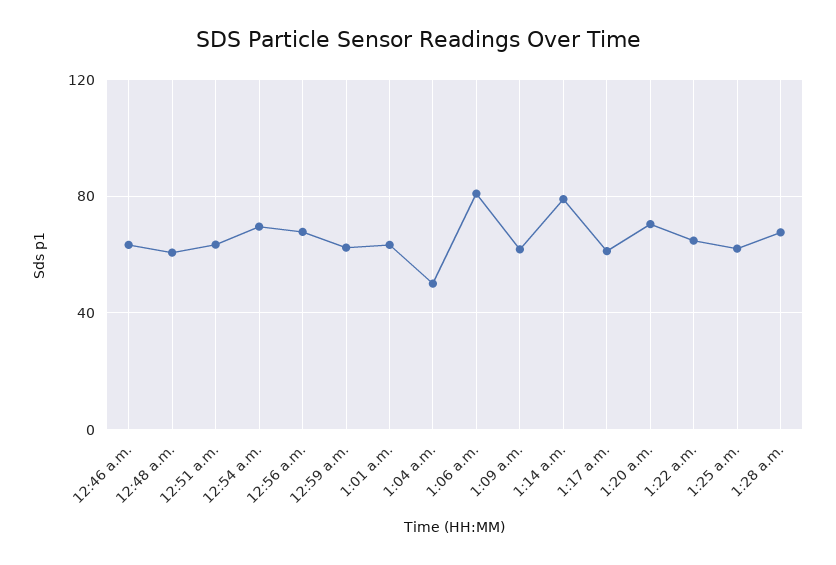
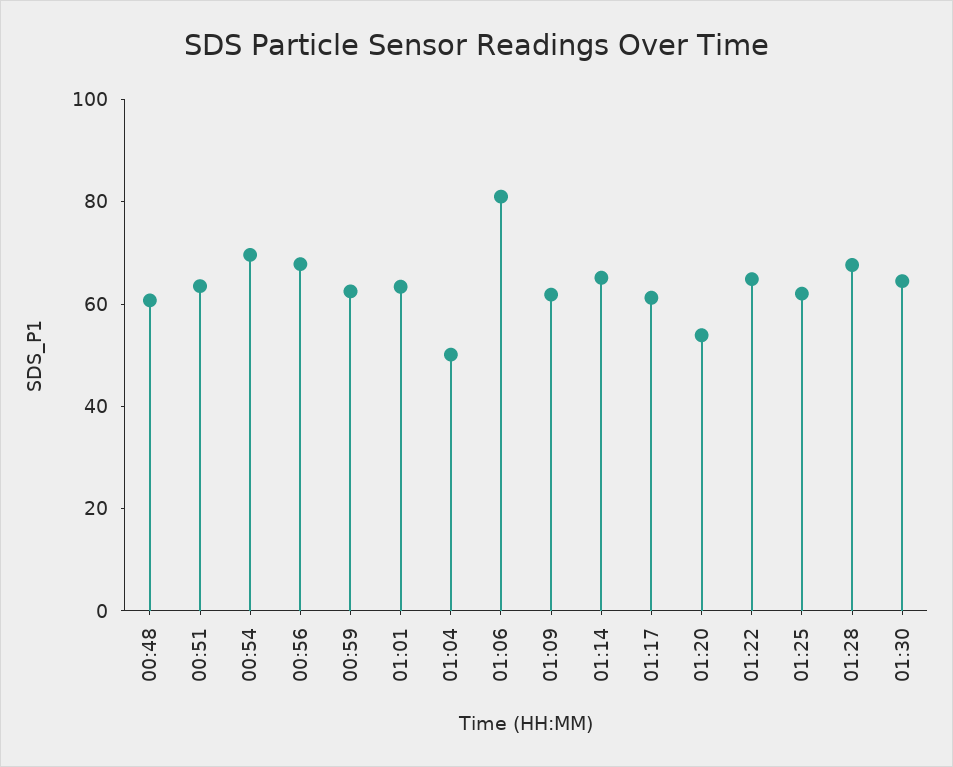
12:46 a.m.: 65 -> none
1:14 a.m.: 80 -> 65
1:20 a.m.: 70 -> 55
01:30: none -> 65

